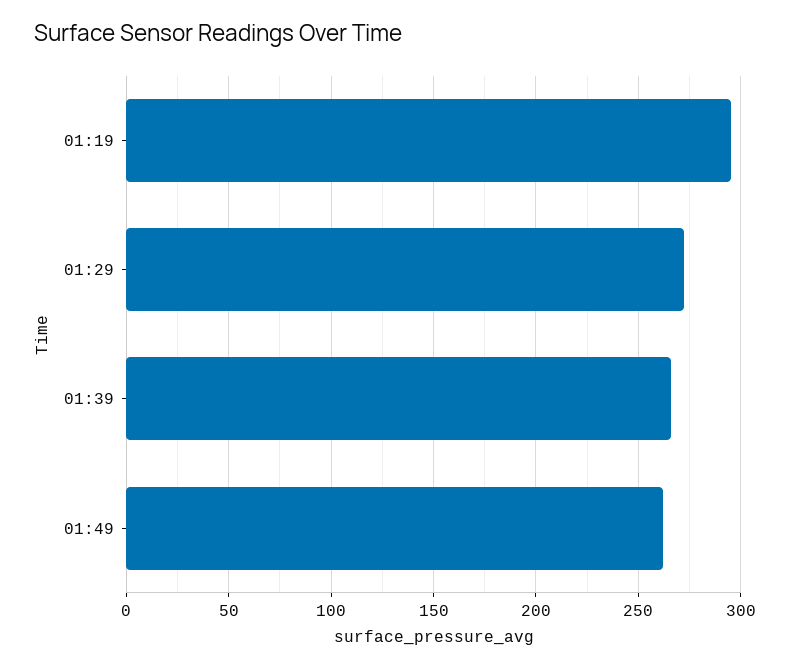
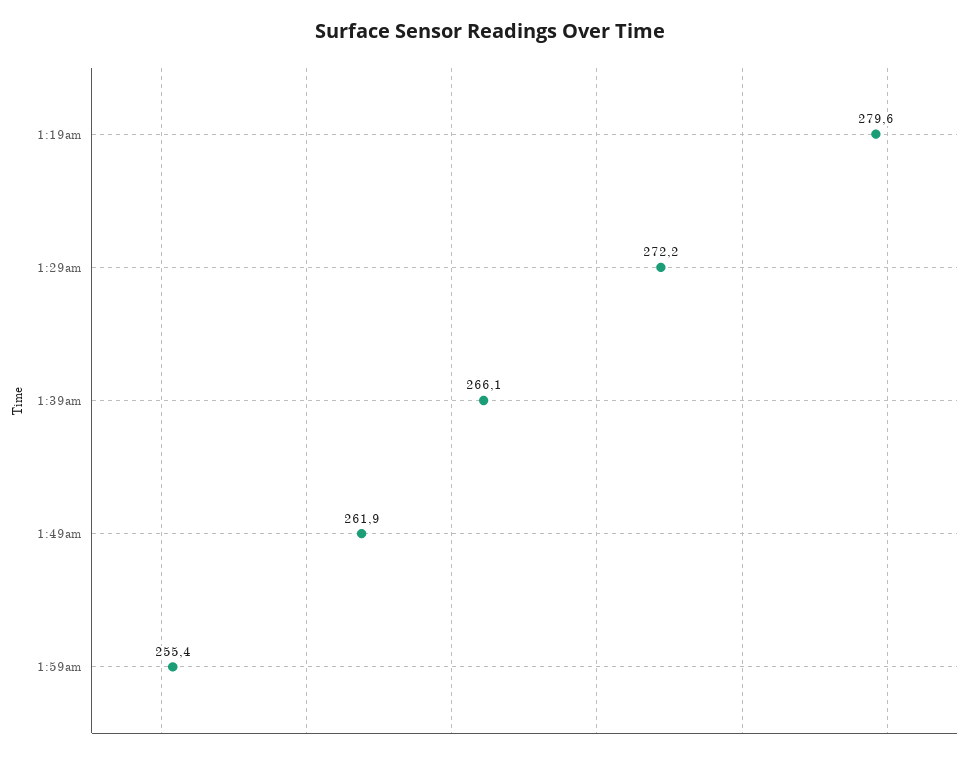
01:19: 295 -> 279.6
1:59am: none -> 255.4

